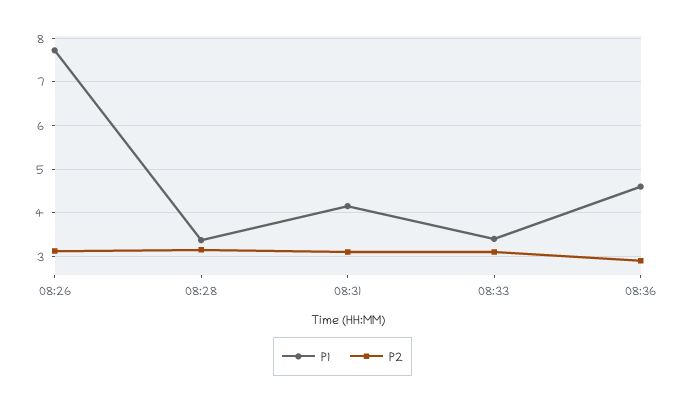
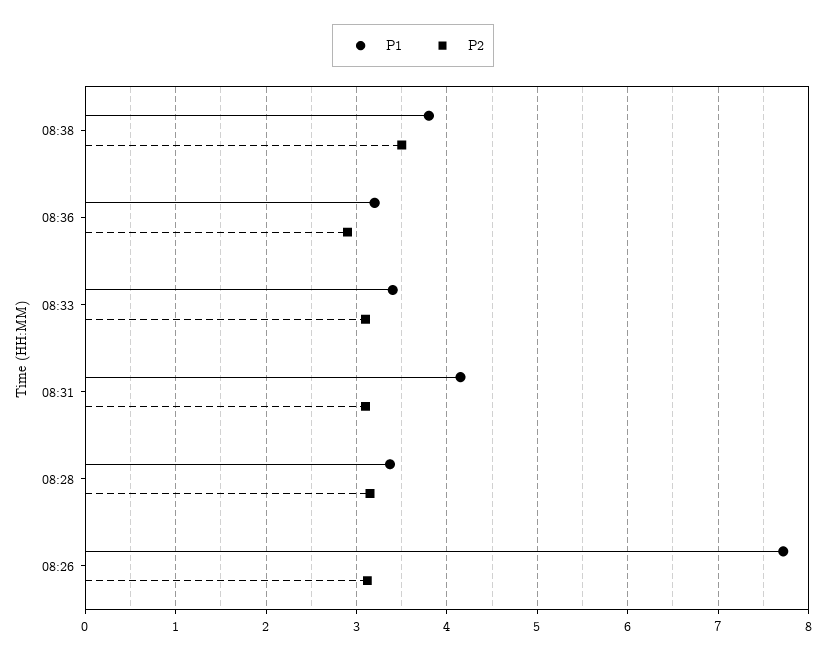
P1, 08:36: 4.6 -> 3.2
P1, 08:38: none -> 3.8
P2, 08:38: none -> 3.5

